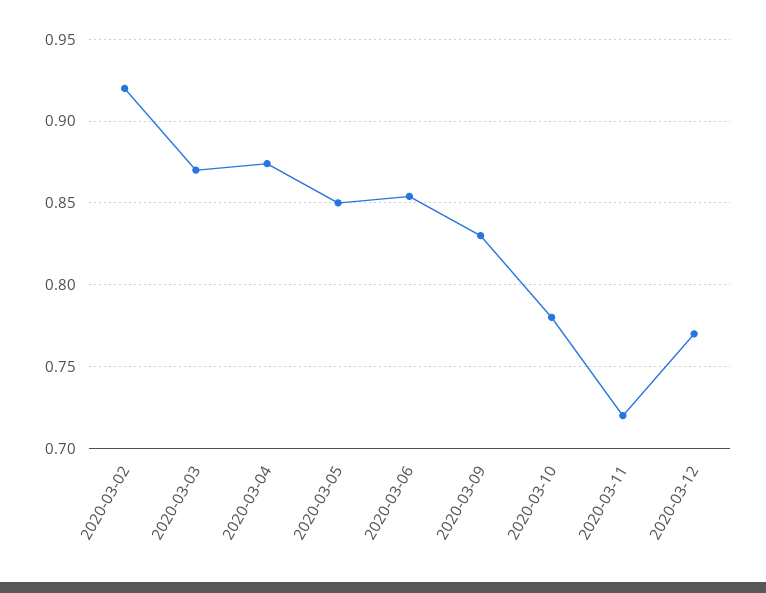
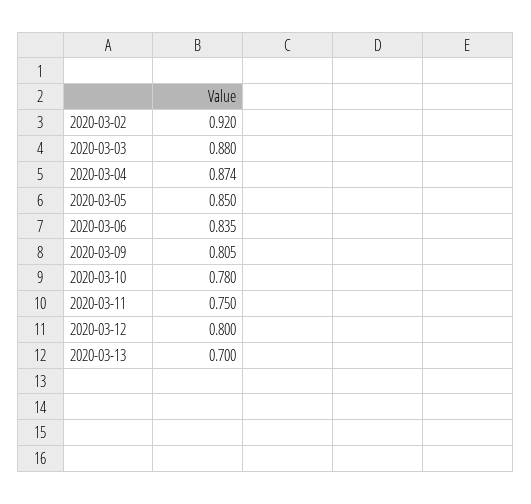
2020-03-03: 0.87 -> 0.88
2020-03-06: 0.855 -> 0.835
2020-03-09: 0.83 -> 0.805
2020-03-11: 0.72 -> 0.75
2020-03-12: 0.77 -> 0.8
2020-03-13: none -> 0.7

